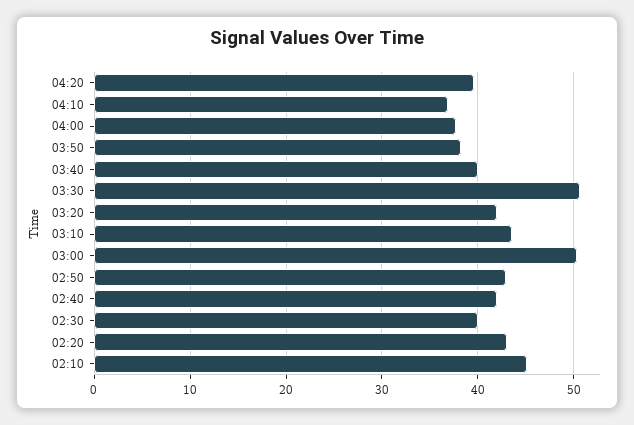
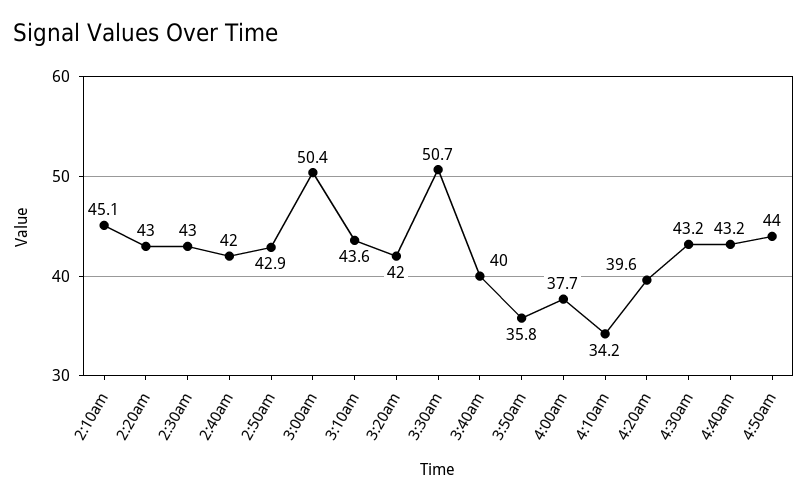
04:10: 37 -> 34.2
03:50: 38 -> 35.8
02:30: 40 -> 43
4:30am: none -> 43.2
4:40am: none -> 43.2
4:50am: none -> 44

